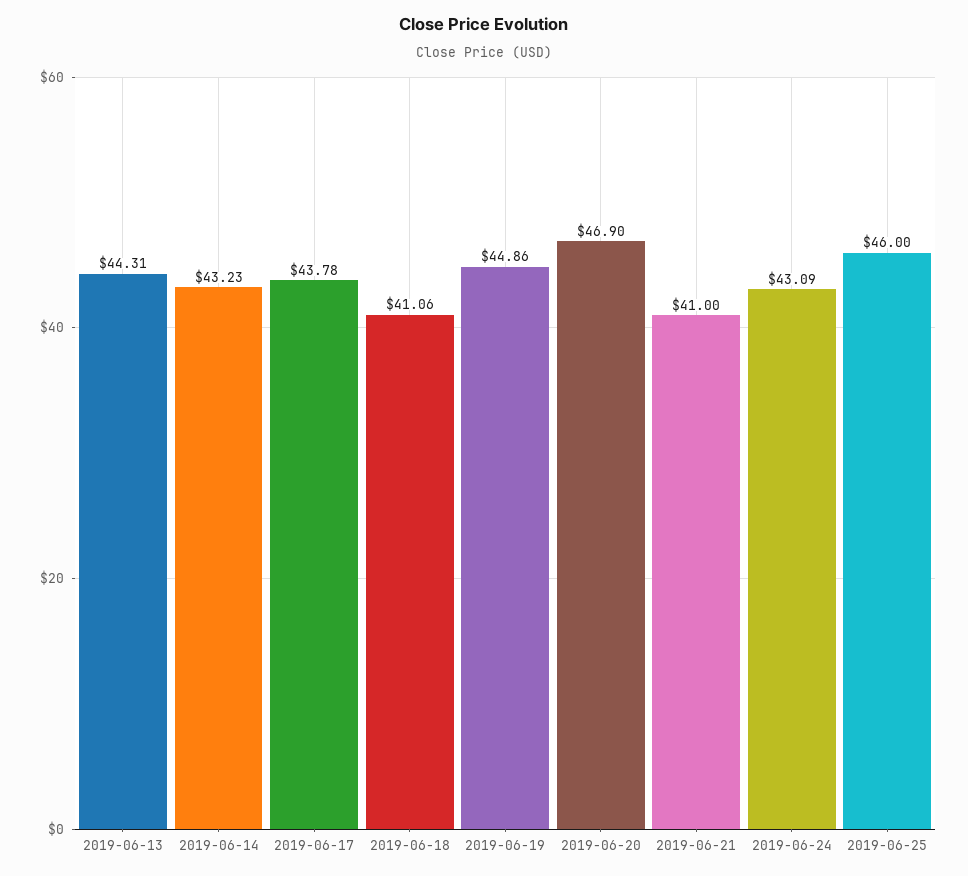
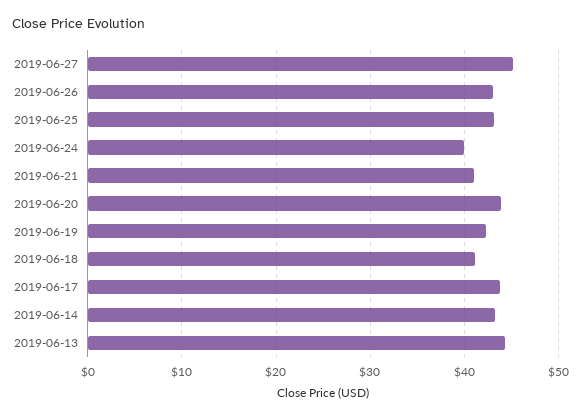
2019-06-19: 44.86 -> 42
2019-06-20: 46.9 -> 44
2019-06-24: 43.09 -> 40
2019-06-25: 46 -> 43
2019-06-27: none -> 45
2019-06-26: none -> 43

